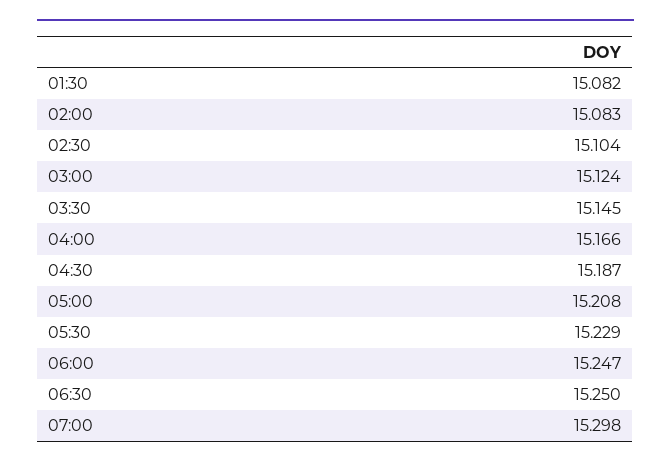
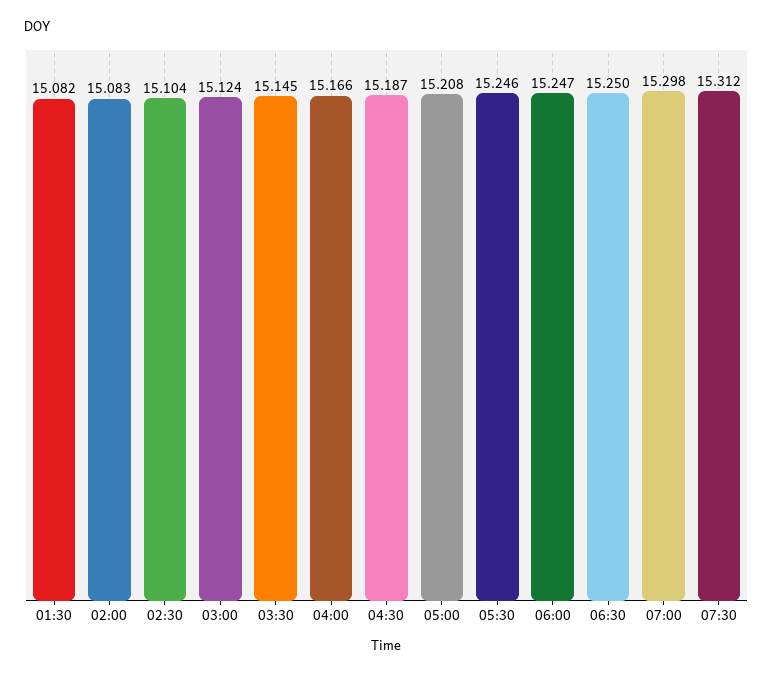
05:30: 15.229 -> 15.246
07:30: none -> 15.312

